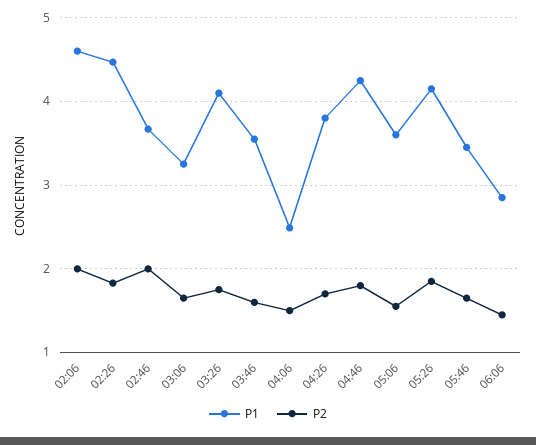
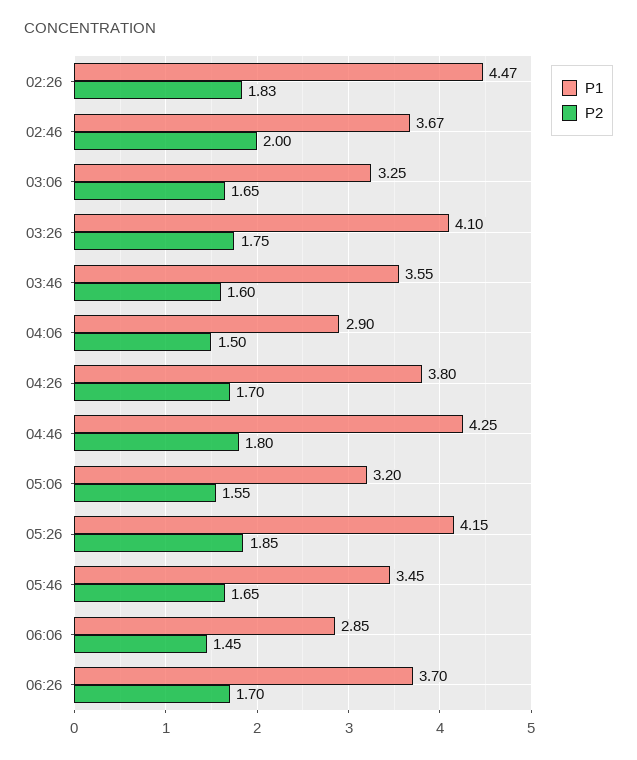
P1, 02:06: 4.6 -> none
P2, 02:06: 2 -> none
P1, 04:06: 2.5 -> 2.9
P1, 05:06: 3.6 -> 3.2
P1, 06:26: none -> 3.7
P2, 06:26: none -> 1.7

